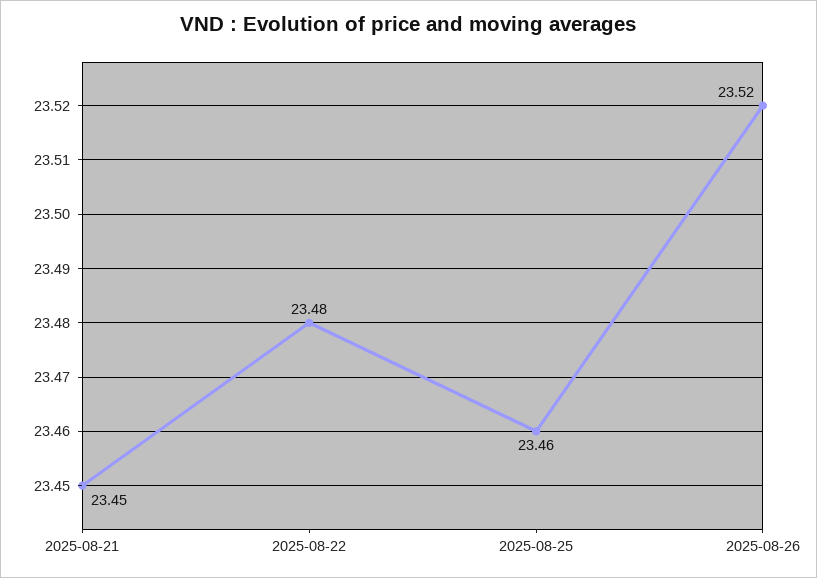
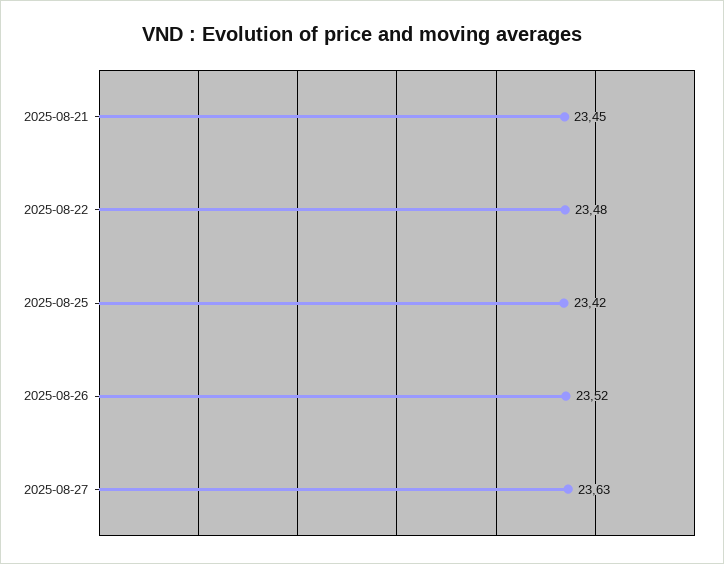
2025-08-25: 23.46 -> 23.42
2025-08-27: none -> 23.63

